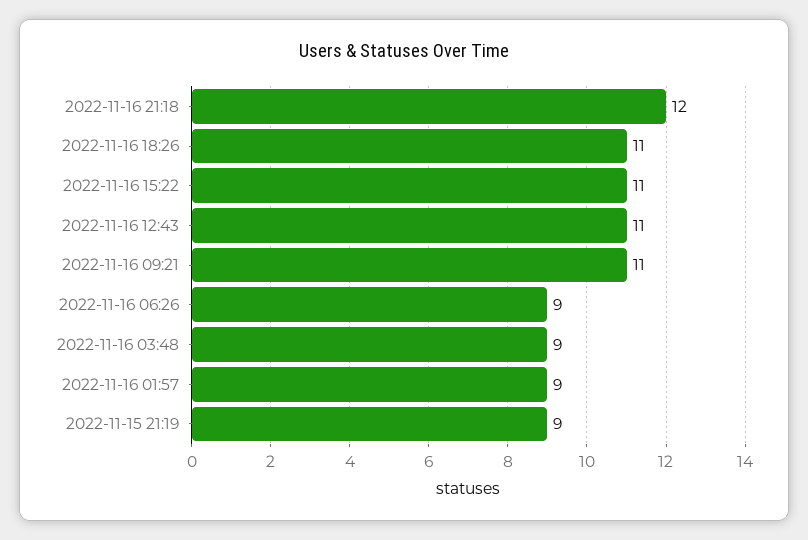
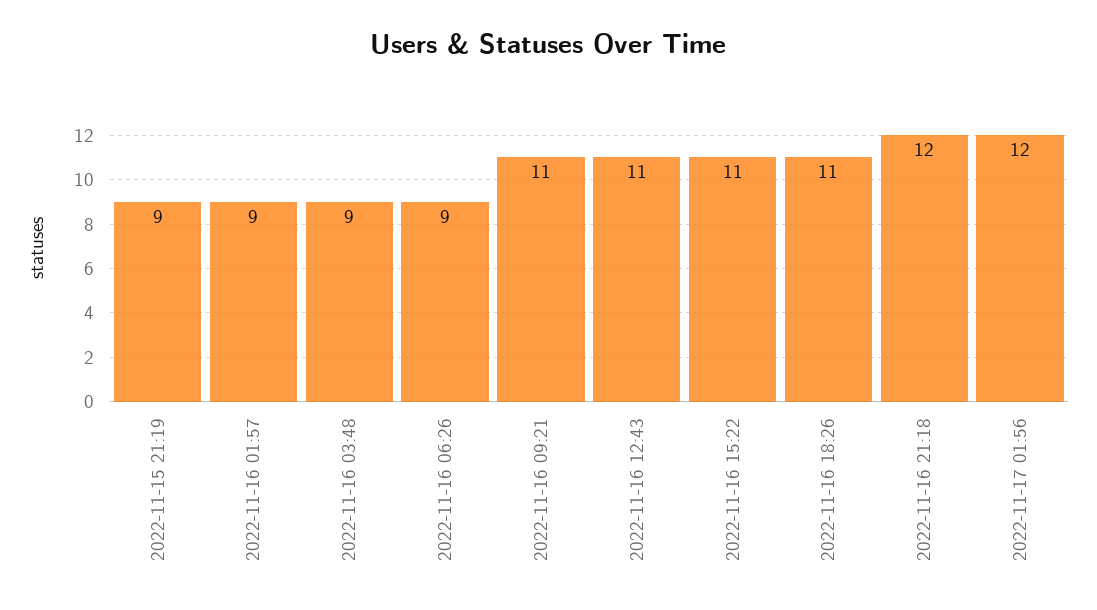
2022-11-17 01:56: none -> 12

